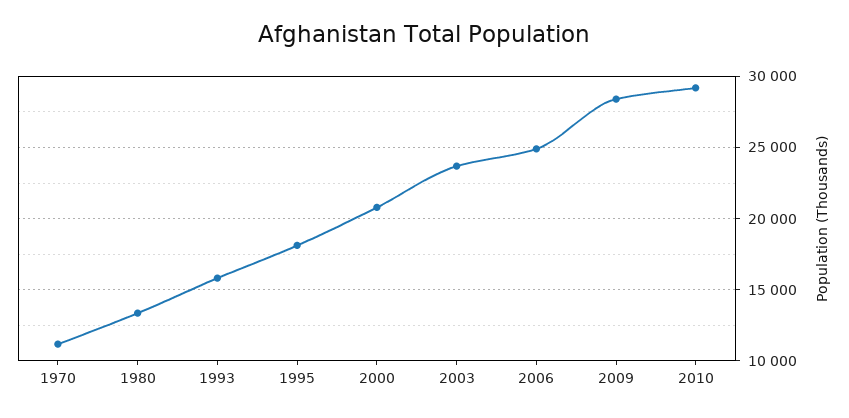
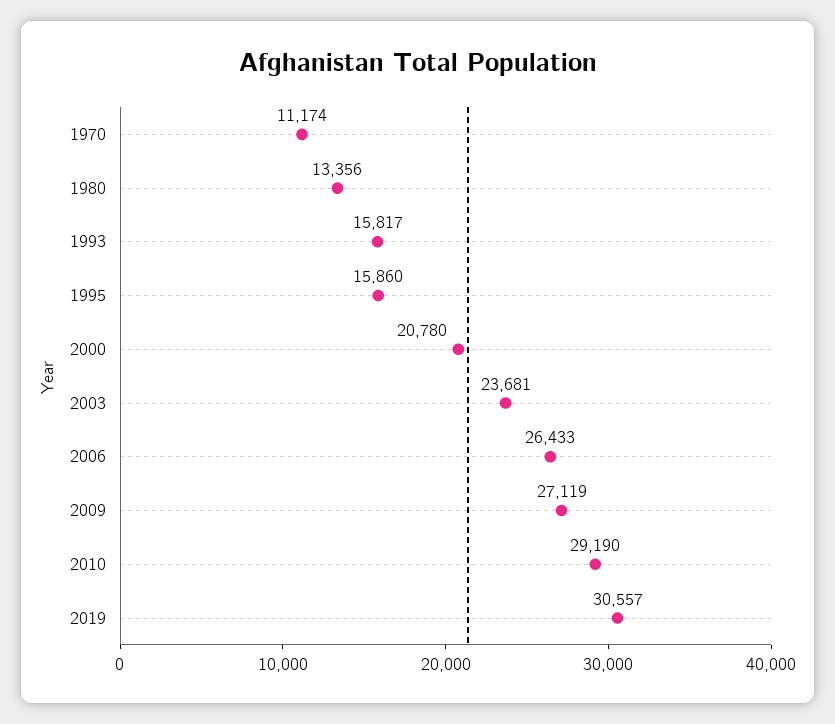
1995: 18000 -> 15860
2006: 25000 -> 26433
2009: 28500 -> 27119
2019: none -> 30557

